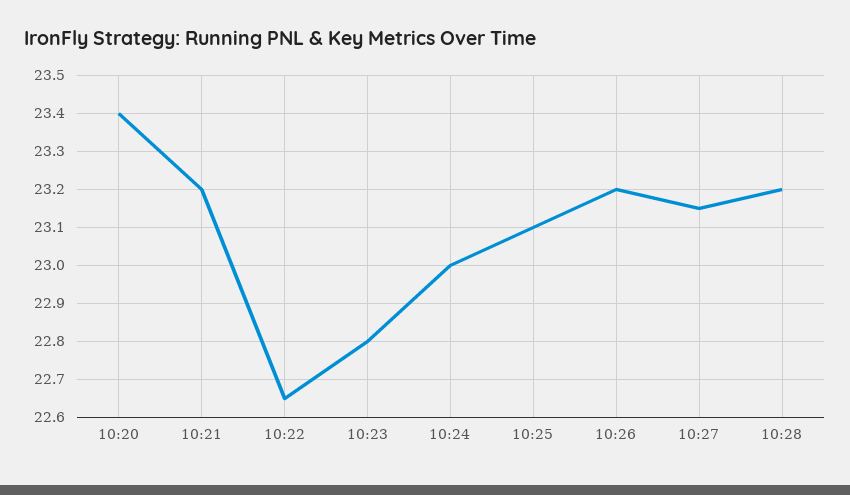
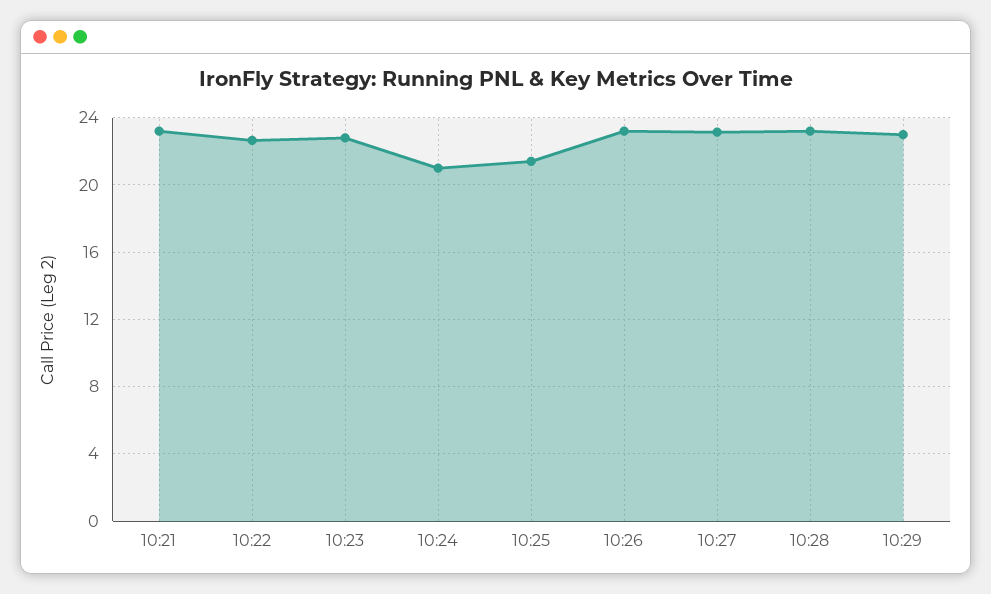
10:20: 23.4 -> none
10:24: 23 -> 21
10:25: 23.1 -> 21.5
10:29: none -> 23

